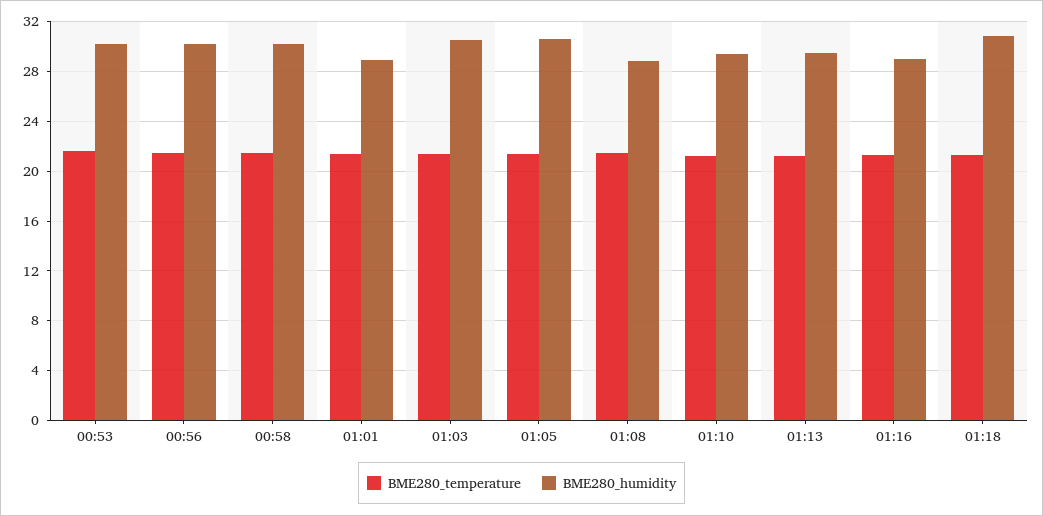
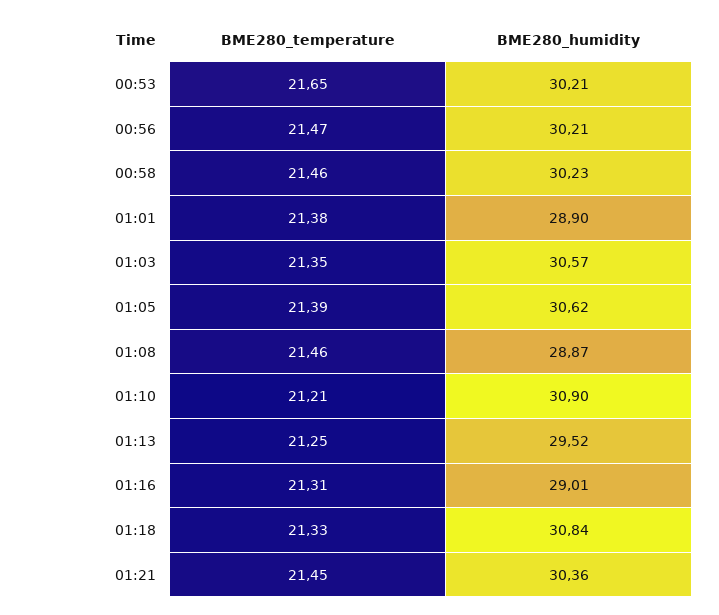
BME280_humidity, 01:10: 29.5 -> 30.9
BME280_temperature, 01:21: none -> 21.45
BME280_humidity, 01:21: none -> 30.36

